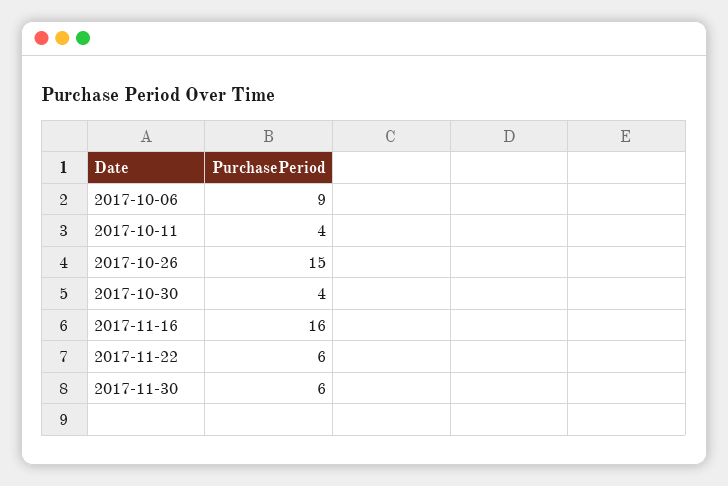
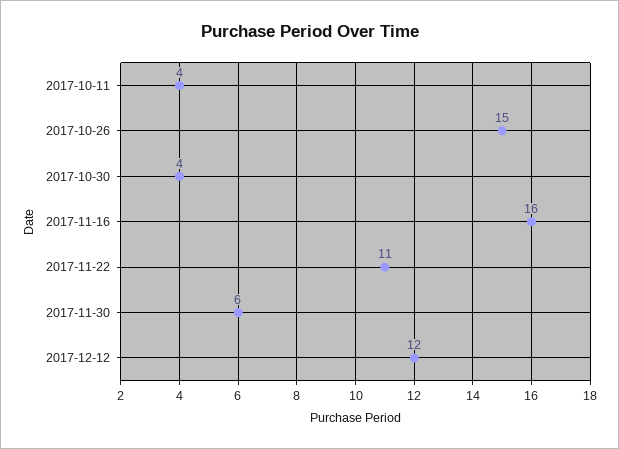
2017-10-06: 9 -> none
2017-11-22: 6 -> 11
2017-12-12: none -> 12

